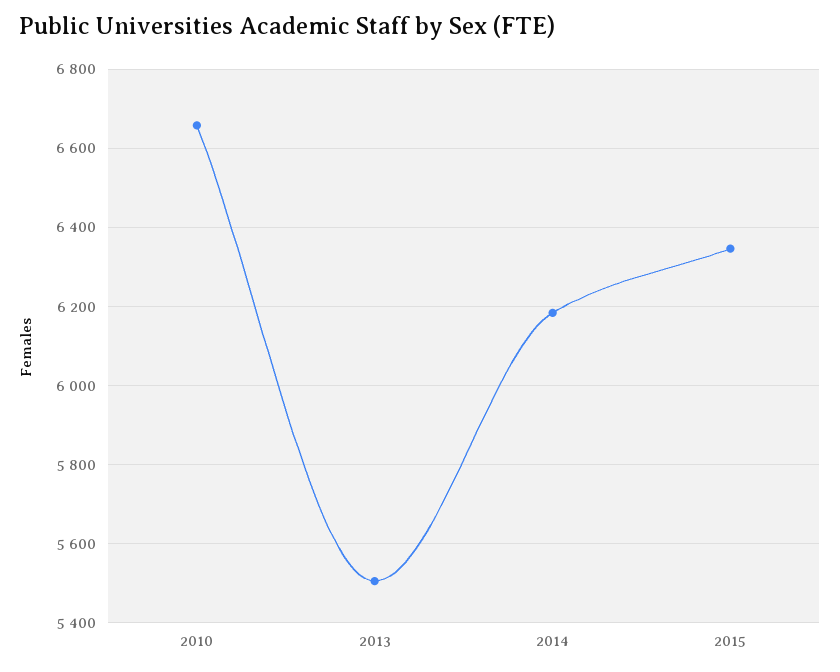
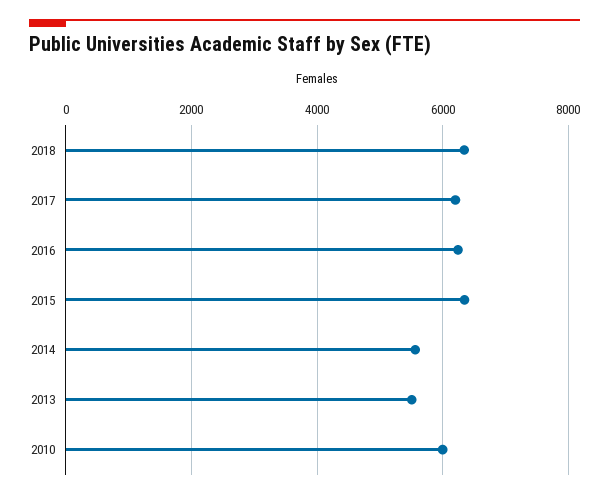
2010: 6660 -> 6000
2014: 6180 -> 5600
2018: none -> 6400
2017: none -> 6200
2016: none -> 6200

